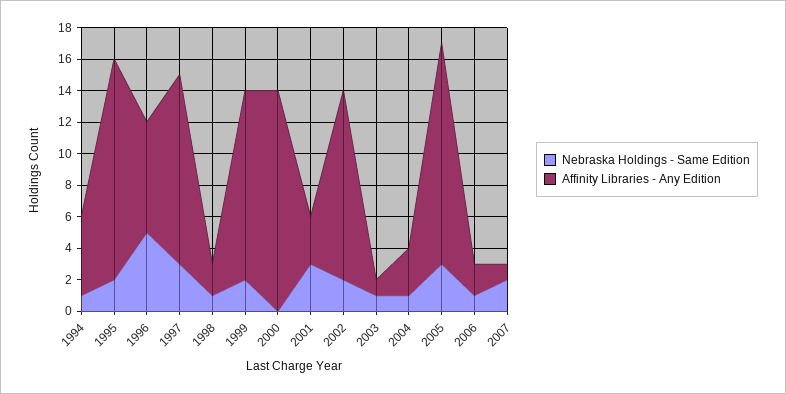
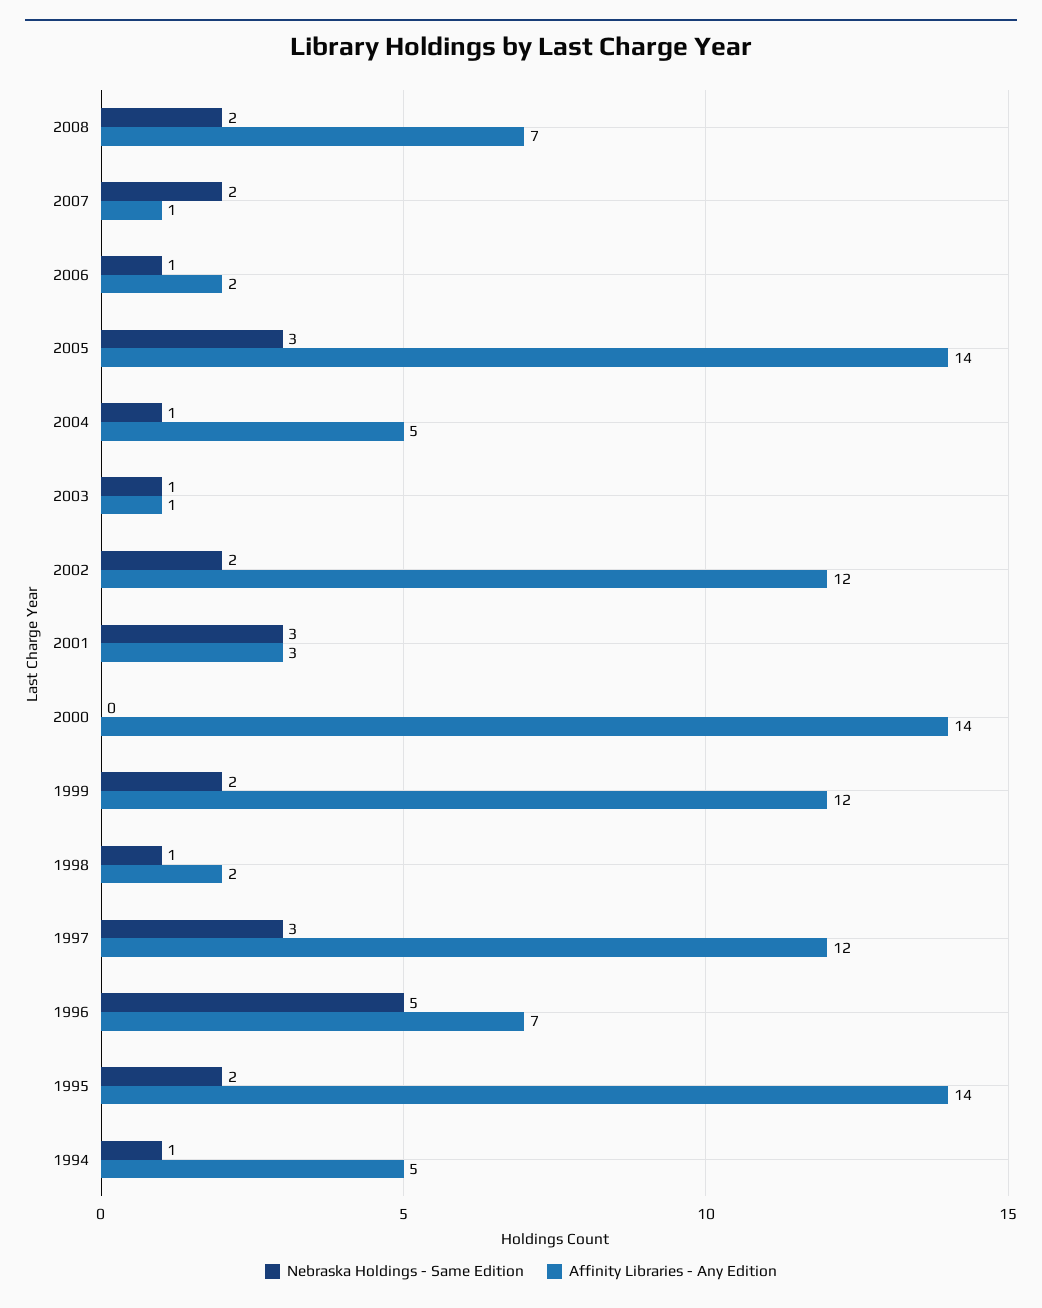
Affinity Libraries - Any Edition, 2004: 3 -> 5
Nebraska Holdings - Same Edition, 2008: none -> 2
Affinity Libraries - Any Edition, 2008: none -> 7

